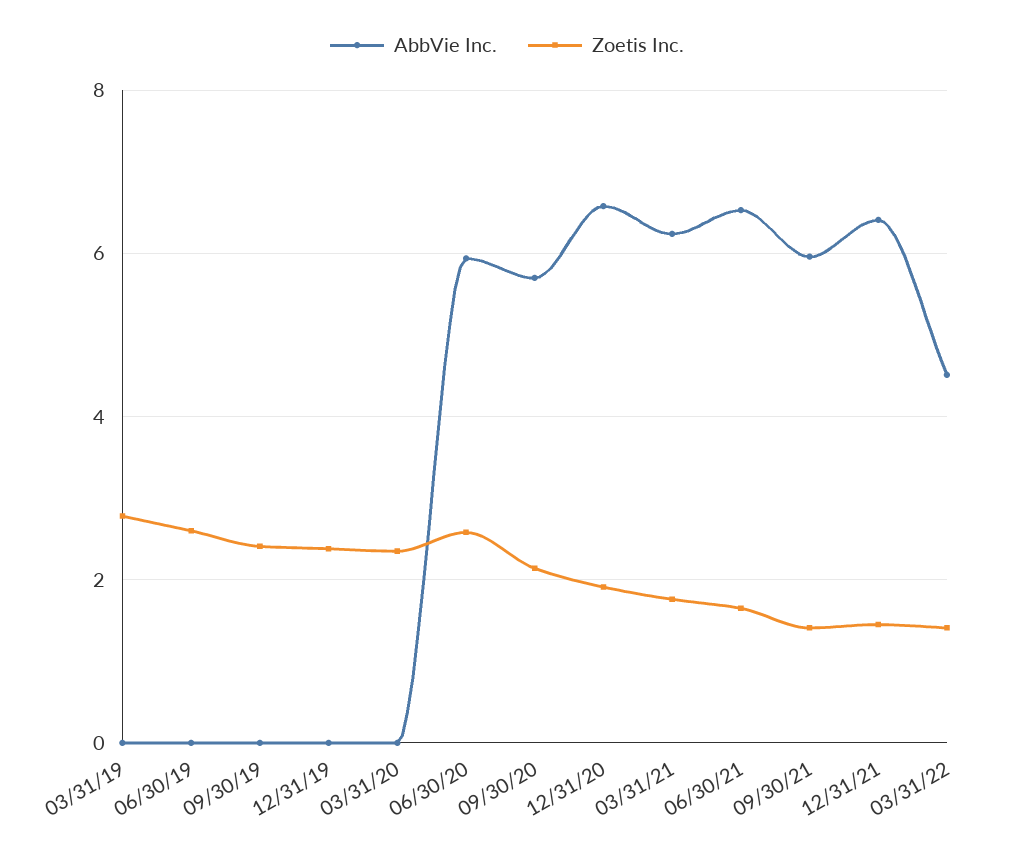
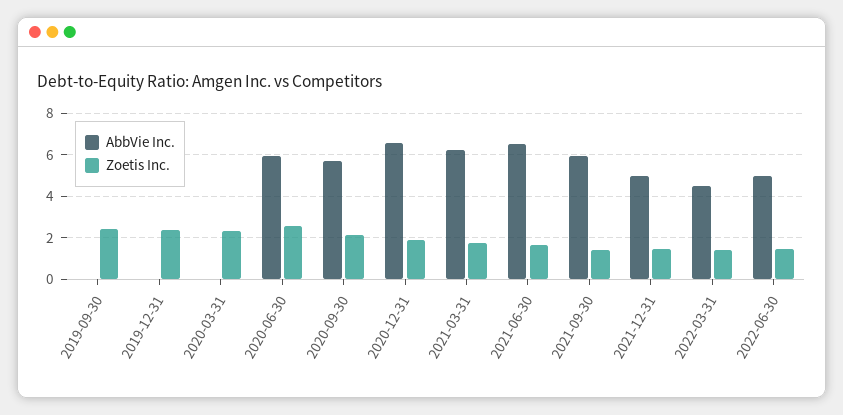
AbbVie Inc., 03/31/19: 0 -> none
Zoetis Inc., 03/31/19: 2.8 -> none
AbbVie Inc., 06/30/19: 0 -> none
Zoetis Inc., 06/30/19: 2.6 -> none
AbbVie Inc., 12/31/21: 6.4 -> 5
AbbVie Inc., 2022-06-30: none -> 5
Zoetis Inc., 2022-06-30: none -> 1.5

